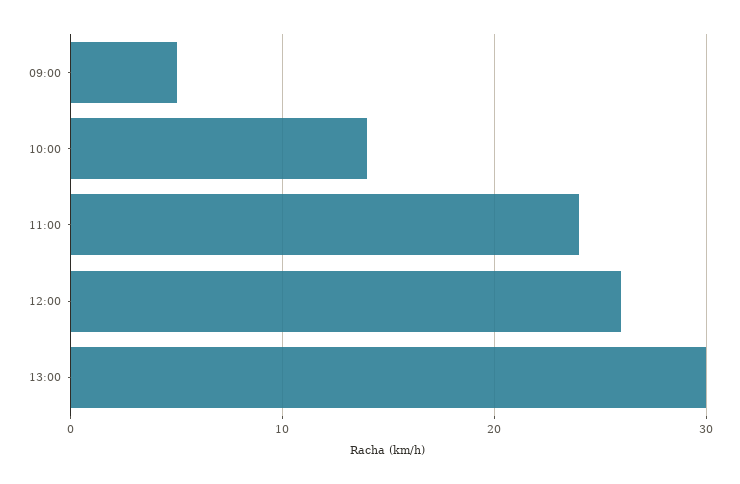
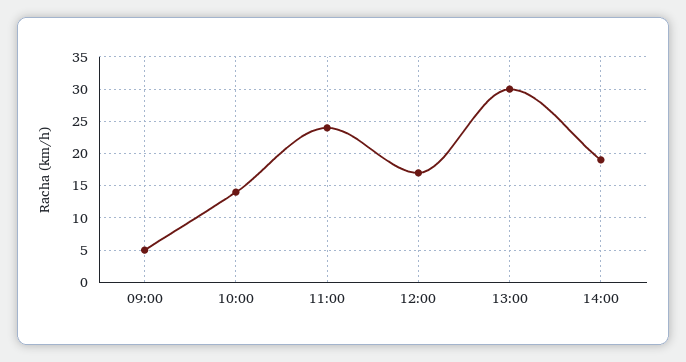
12:00: 26 -> 17
14:00: none -> 19

